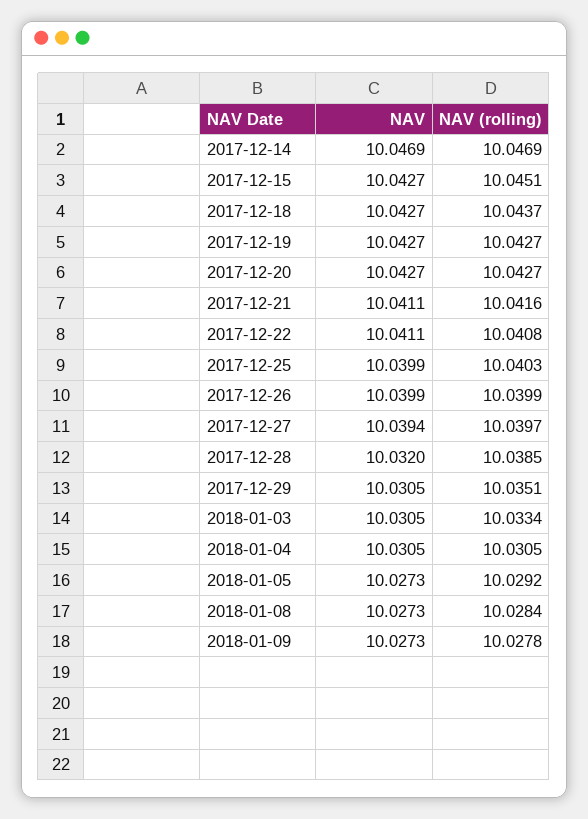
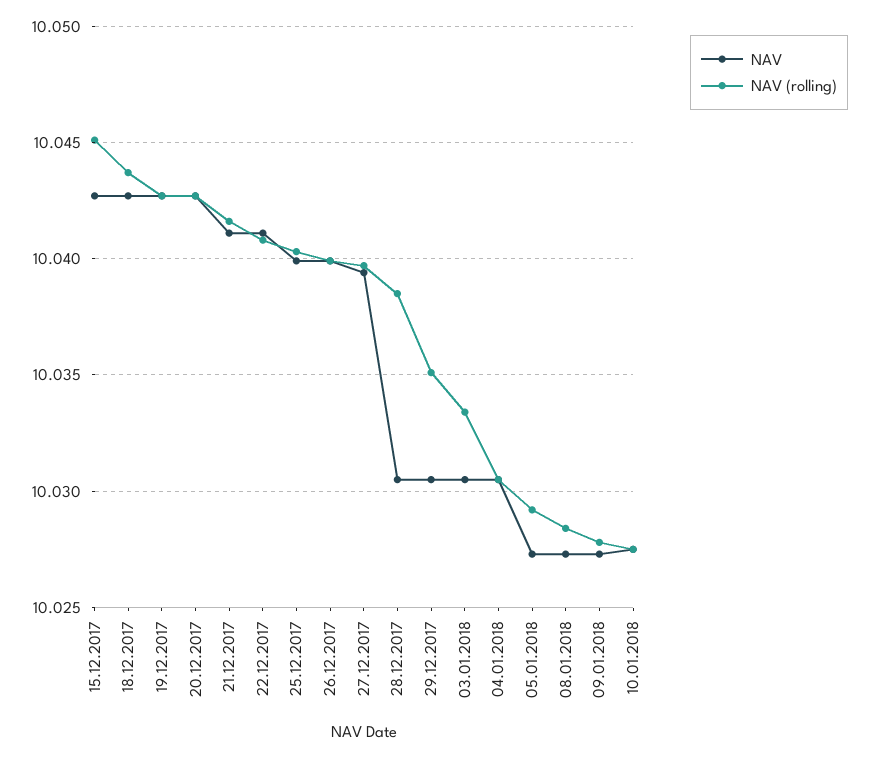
NAV, 2017-12-14: 10.0469 -> none
NAV (rolling), 2017-12-14: 10.0469 -> none
NAV, 2017-12-28: 10.032 -> 10.0305
NAV, 10.01.2018: none -> 10.0275
NAV (rolling), 10.01.2018: none -> 10.0275

